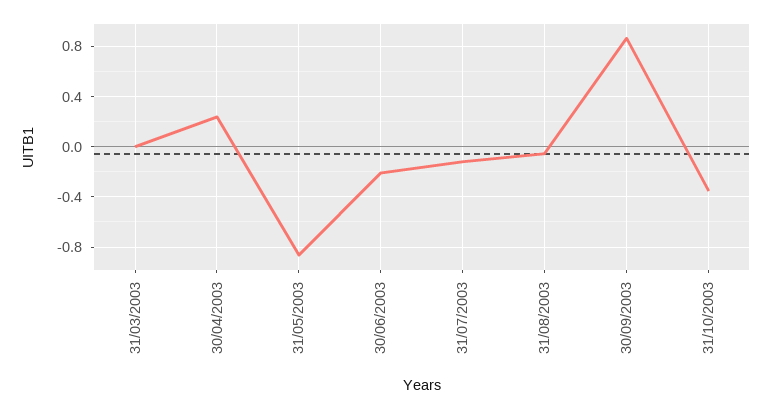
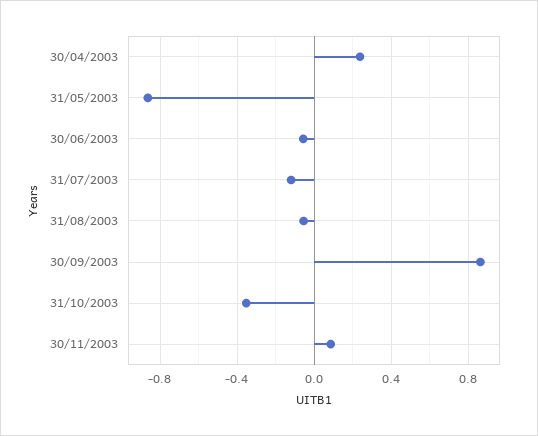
31/03/2003: 0 -> none
30/06/2003: -0.2 -> -0.05
30/11/2003: none -> 0.1

